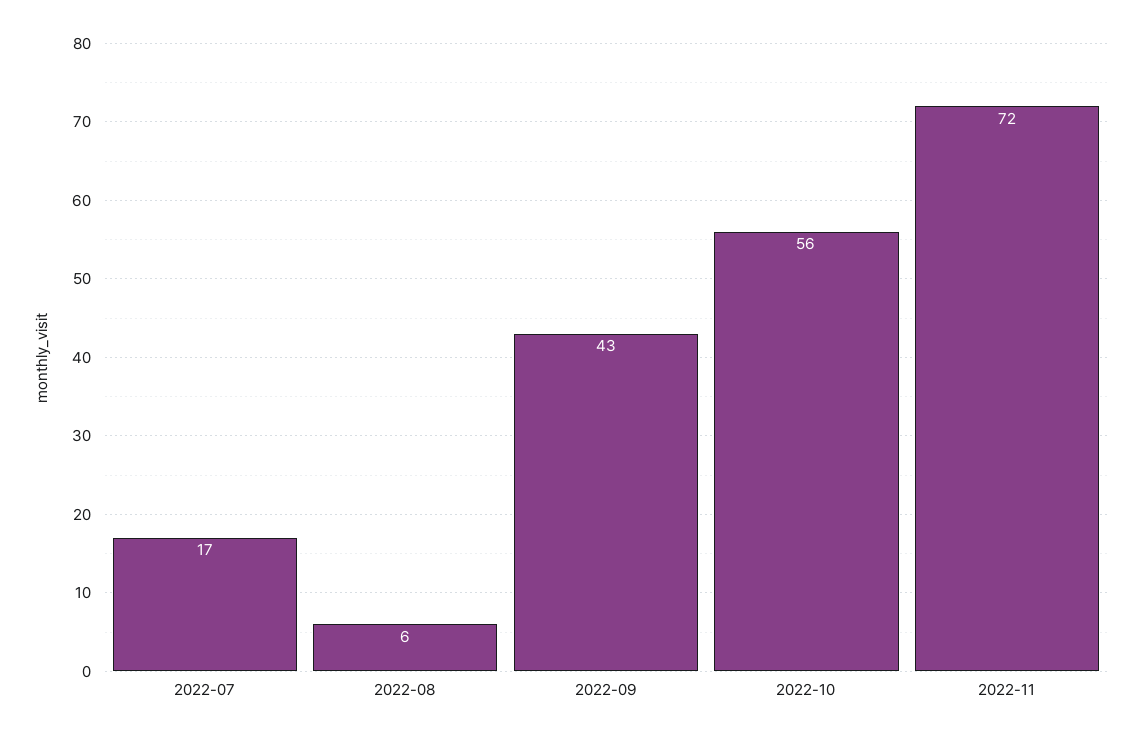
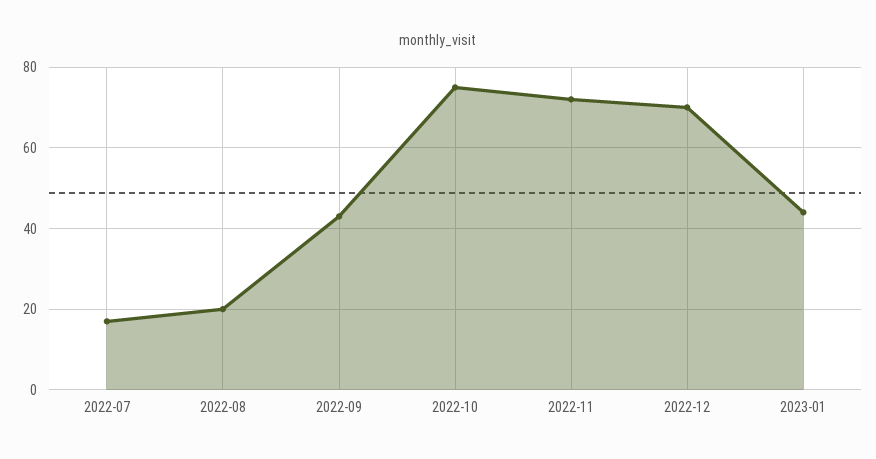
2022-08: 6 -> 20
2022-10: 56 -> 75
2022-12: none -> 70
2023-01: none -> 45

